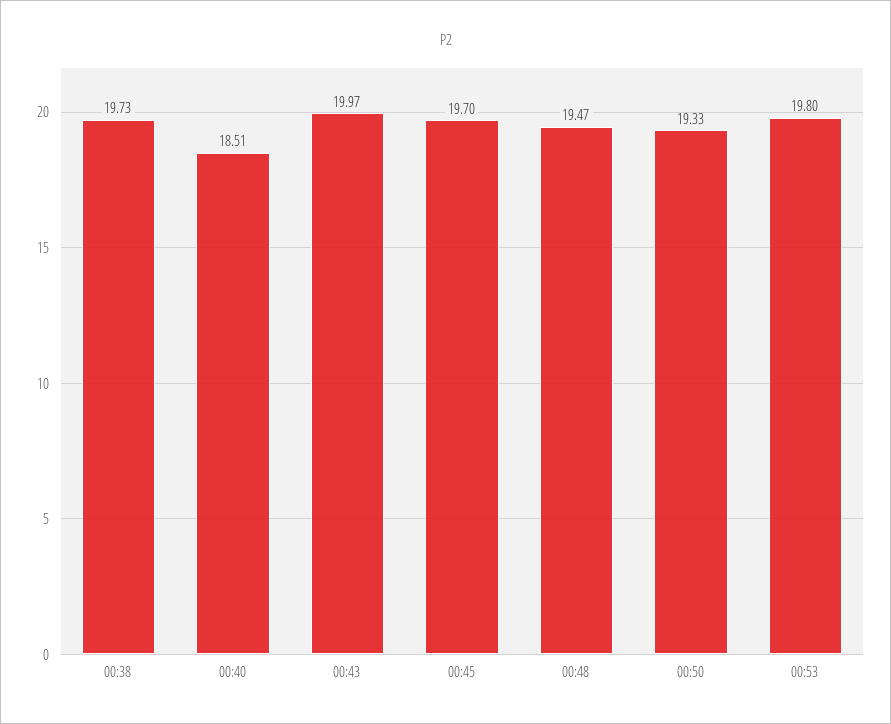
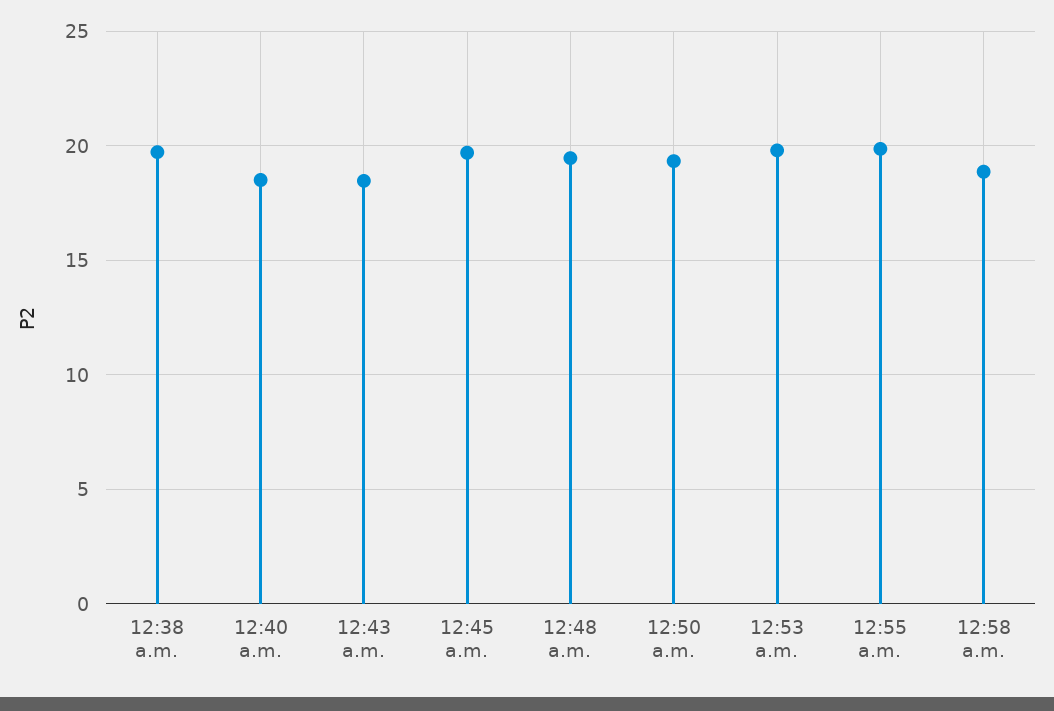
00:43: 19.97 -> 18.5
12:55 a.m.: none -> 20
12:58 a.m.: none -> 19

